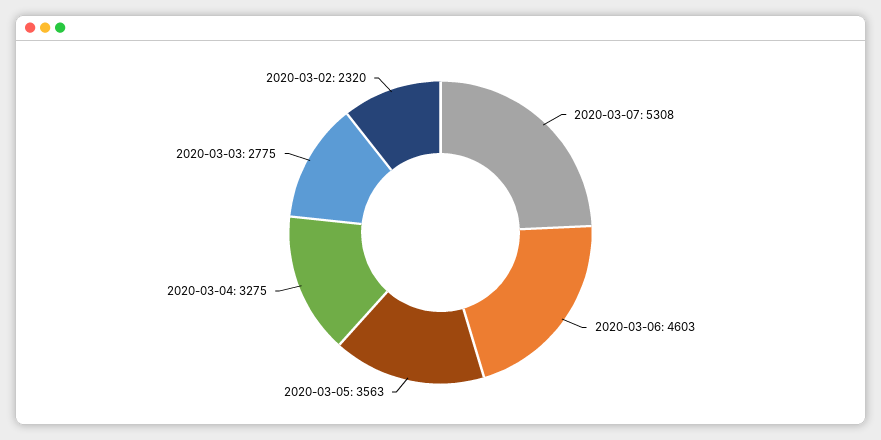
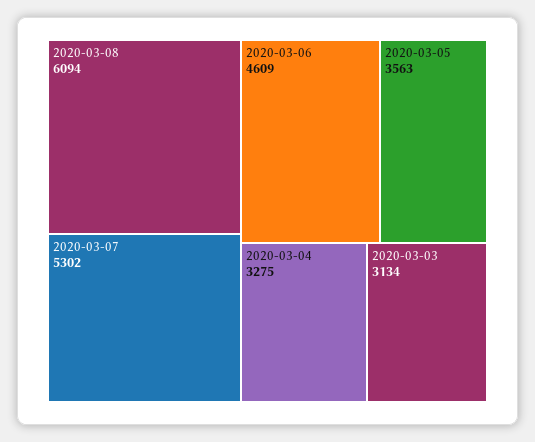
2020-03-07: 5308 -> 5302
2020-03-06: 4603 -> 4609
2020-03-03: 2775 -> 3134
2020-03-02: 2320 -> none
2020-03-08: none -> 6094

